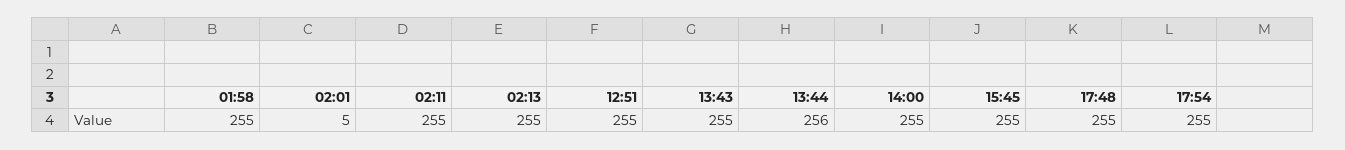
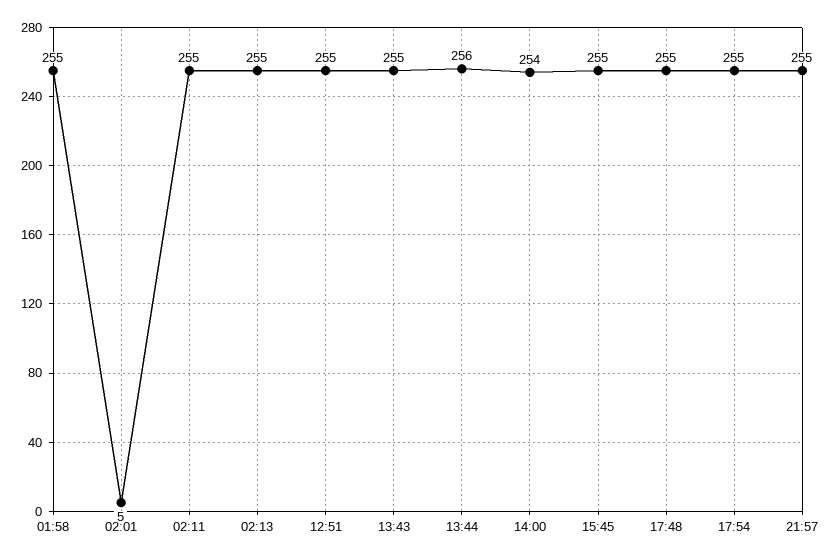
14:00: 255 -> 254
21:57: none -> 255

